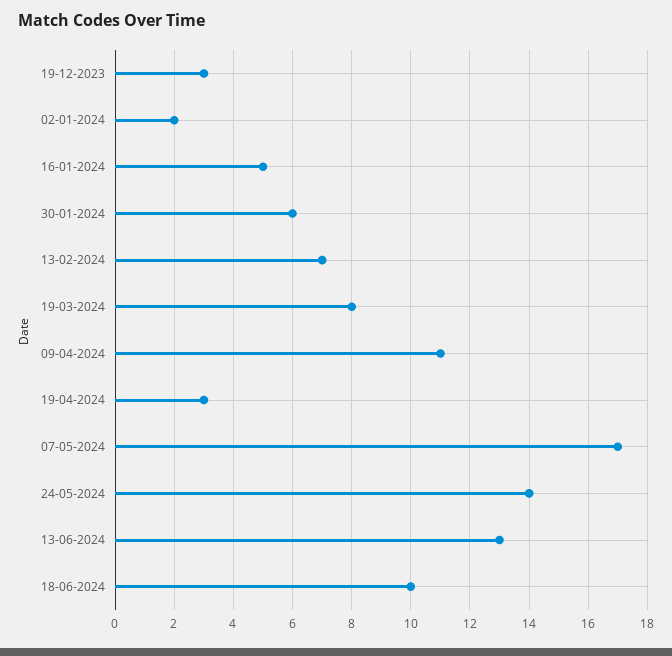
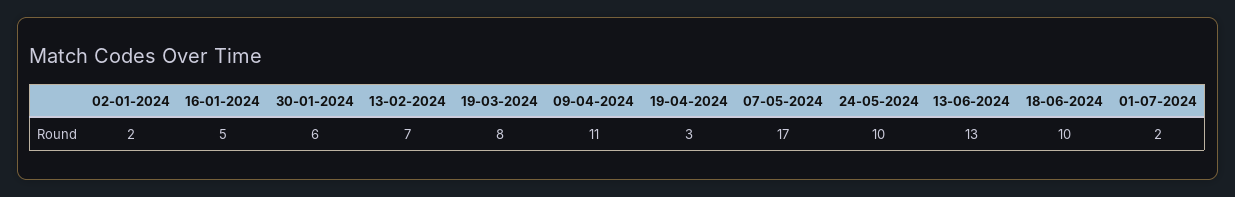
19-12-2023: 3 -> none
24-05-2024: 14 -> 10
01-07-2024: none -> 2

